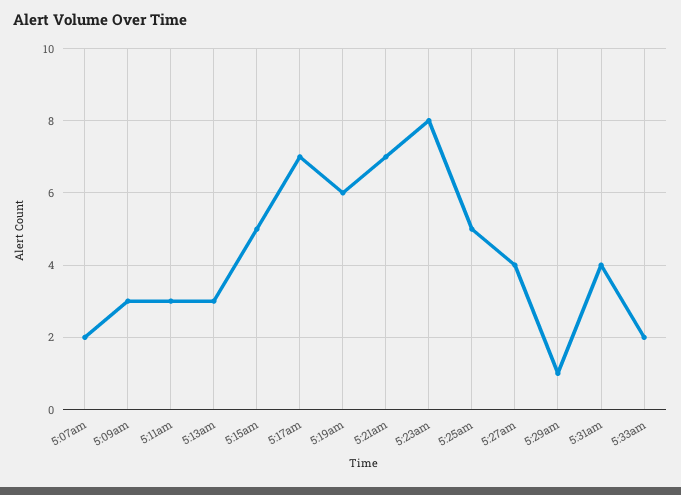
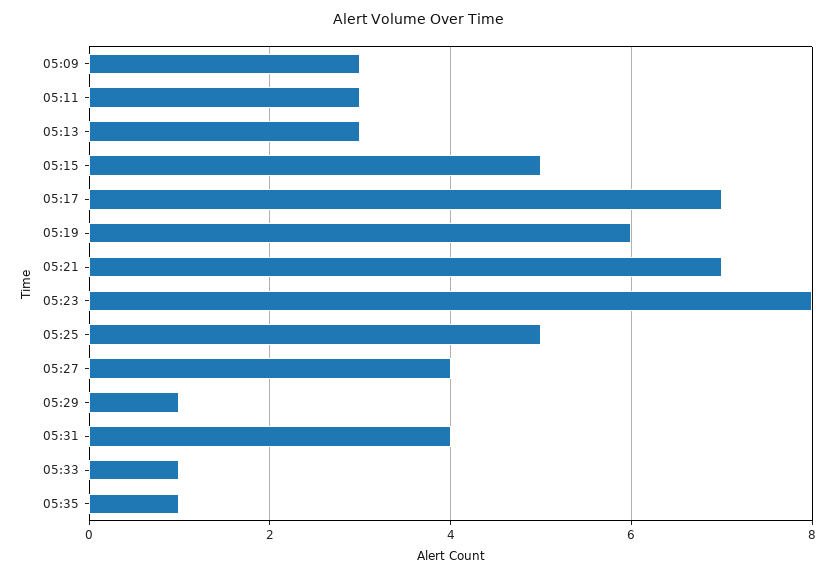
5:07am: 2 -> none
5:33am: 2 -> 1
05:35: none -> 1

